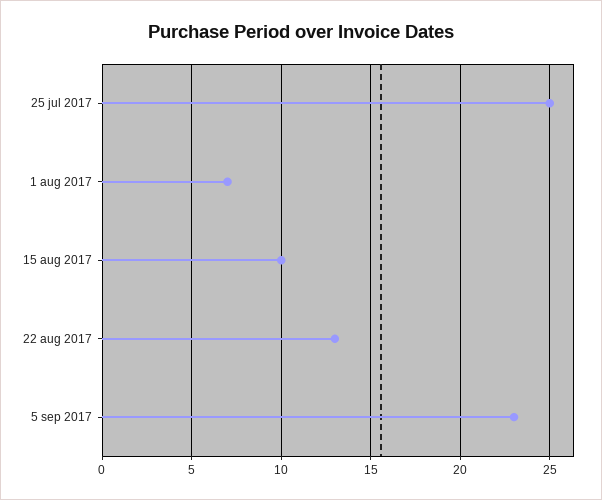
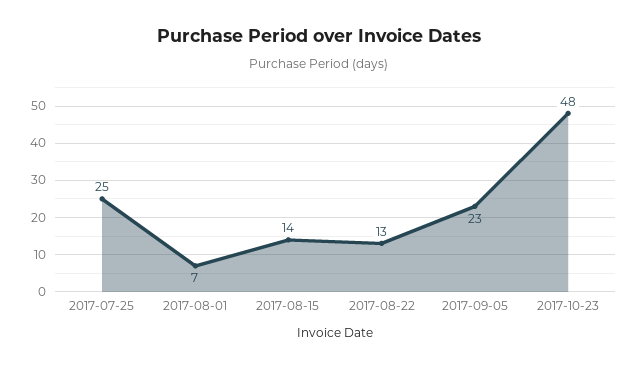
15 aug 2017: 10 -> 14
2017-10-23: none -> 48

